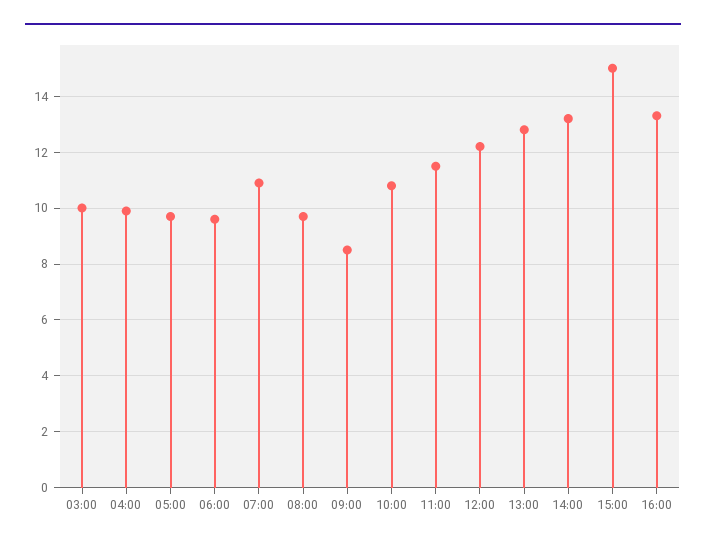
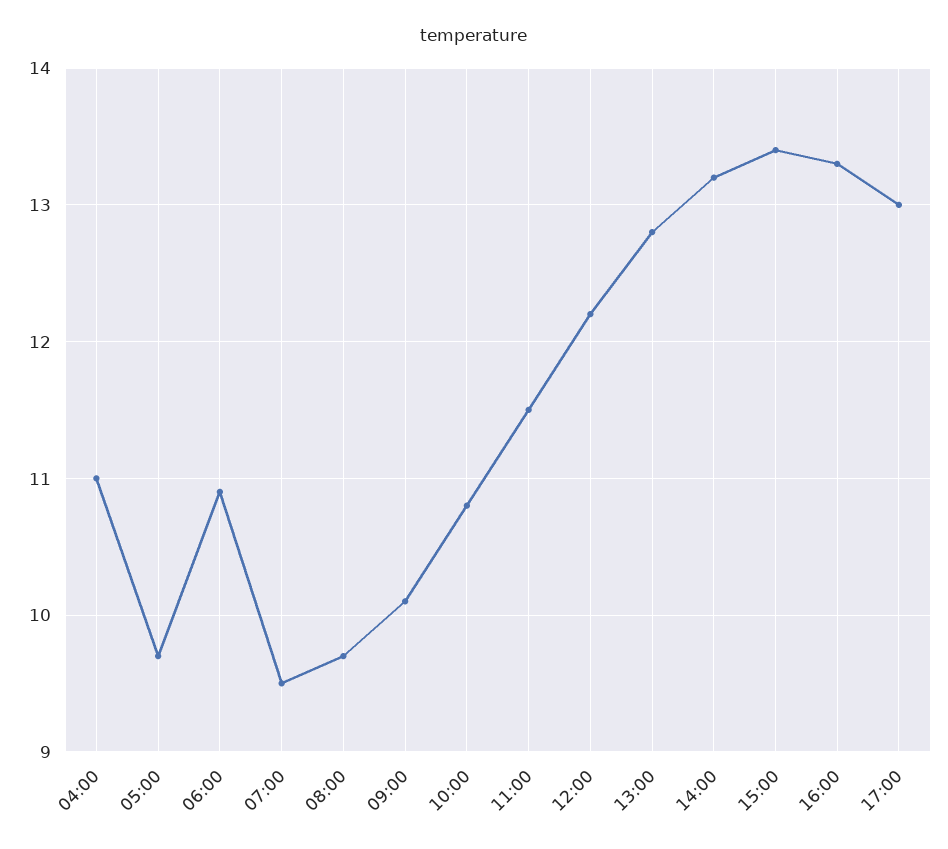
03:00: 10 -> none
04:00: 10 -> 11
06:00: 9.5 -> 10.9
07:00: 11 -> 9.5
09:00: 8.5 -> 10.1
15:00: 15 -> 13.4
17:00: none -> 13

